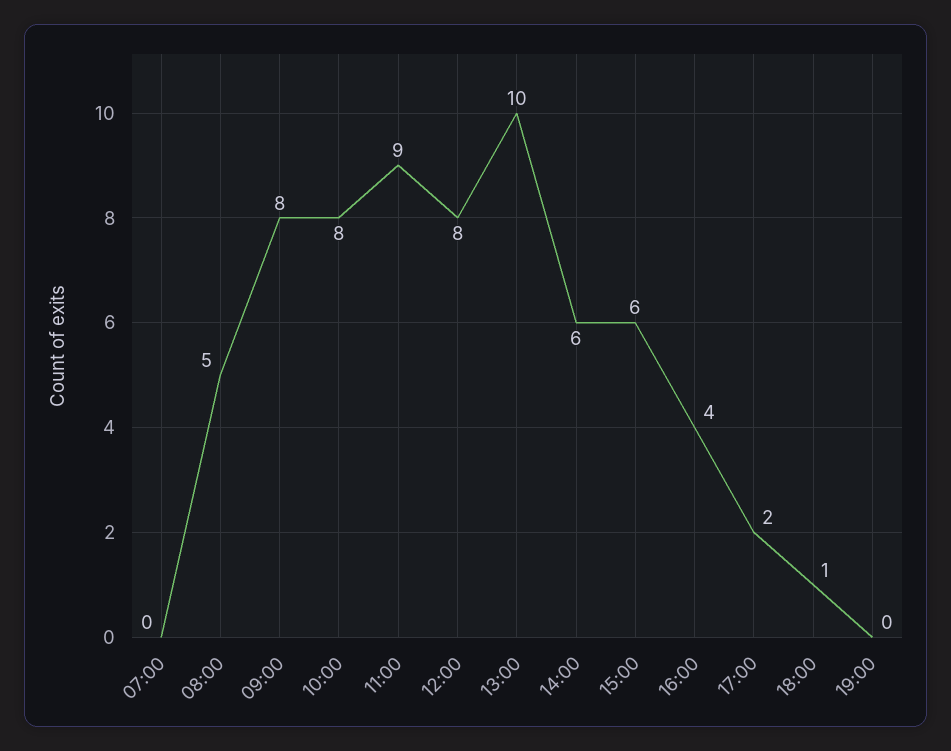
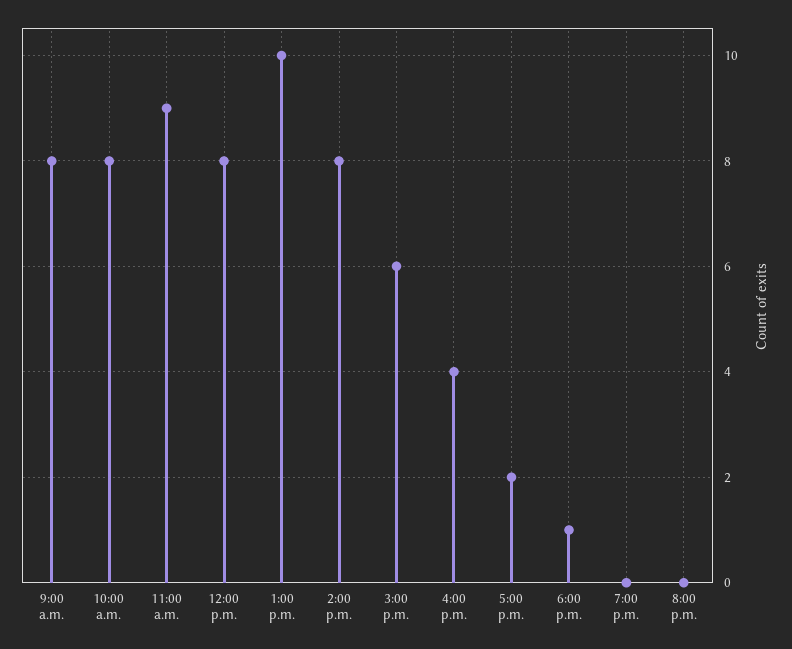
07:00: 0 -> none
08:00: 5 -> none
14:00: 6 -> 8
8:00 p.m.: none -> 0

